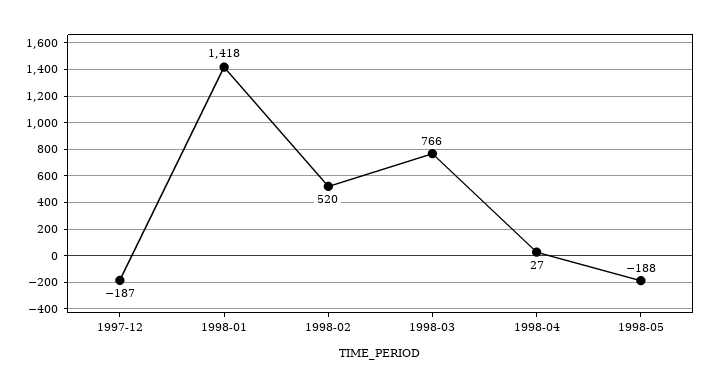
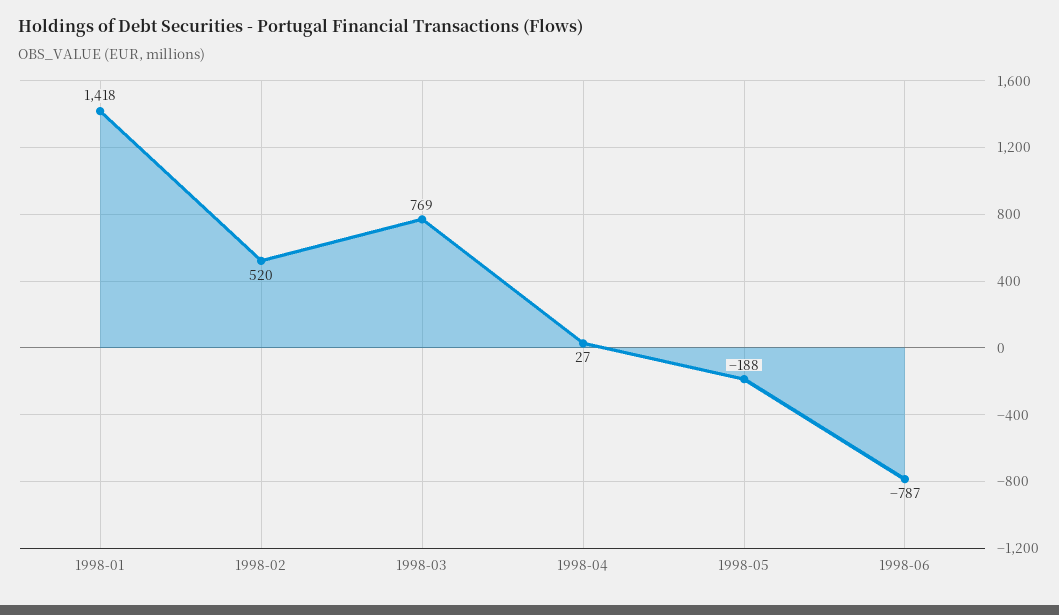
1997-12: -187 -> none
1998-03: 766 -> 769
1998-06: none -> -787

